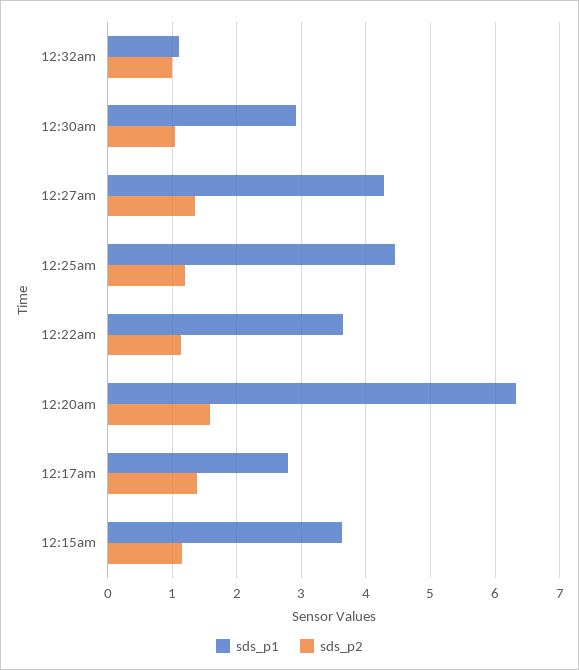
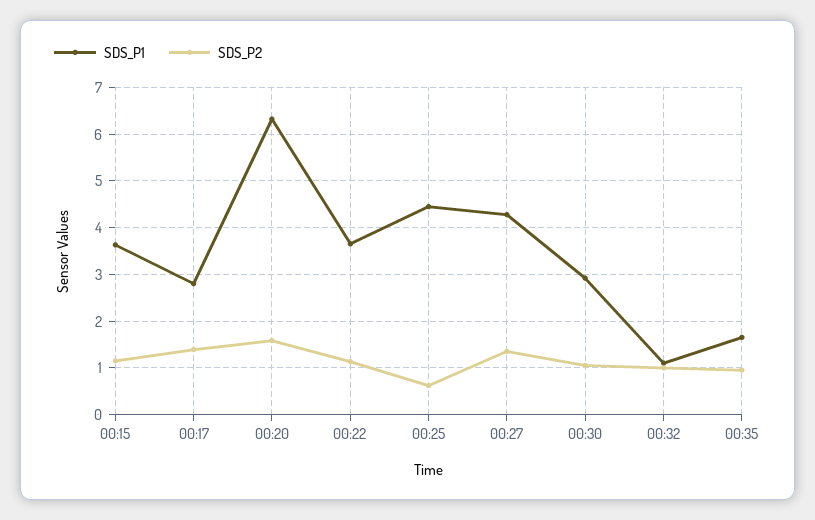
sds_p2, 12:25am: 1.2 -> 0.6
sds_p1, 00:35: none -> 1.6
sds_p2, 00:35: none -> 1

